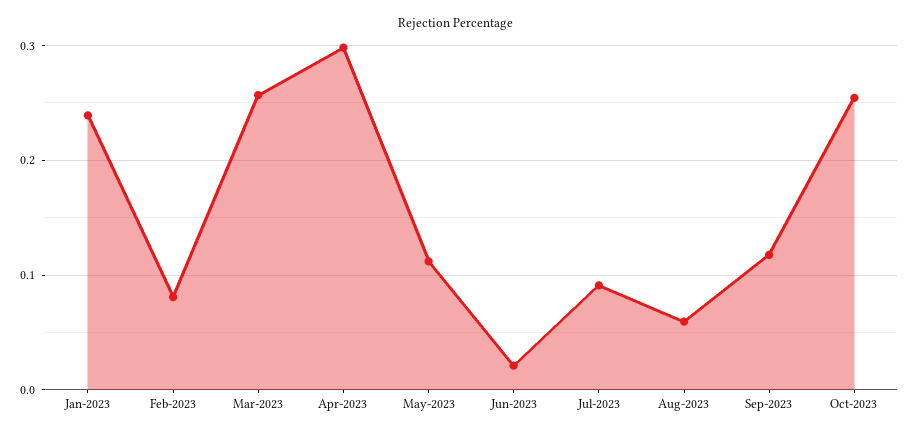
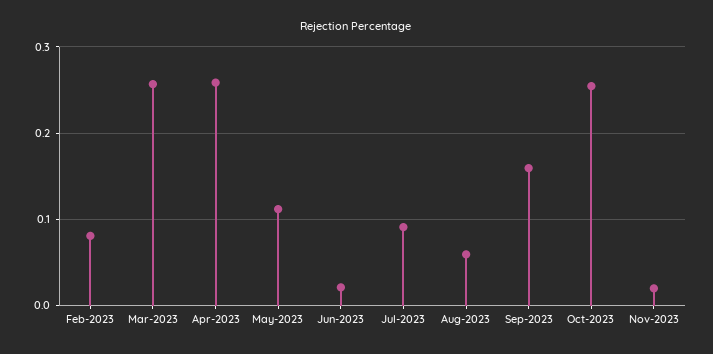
Jan-2023: 0.24 -> none
Apr-2023: 0.3 -> 0.26
Sep-2023: 0.12 -> 0.16
Nov-2023: none -> 0.02

